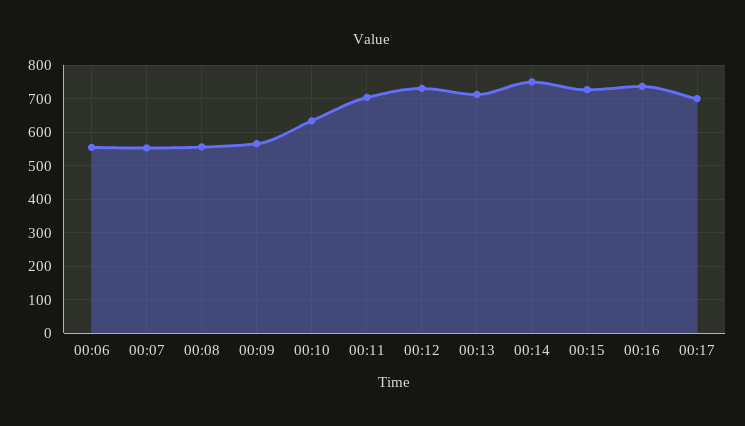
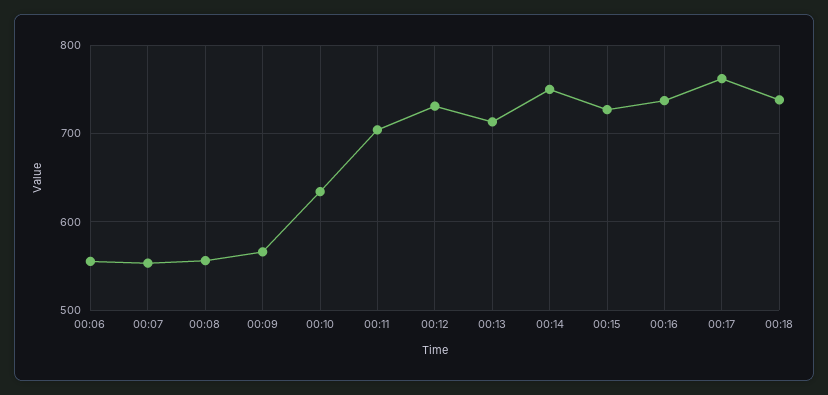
00:17: 700 -> 760
00:18: none -> 740

